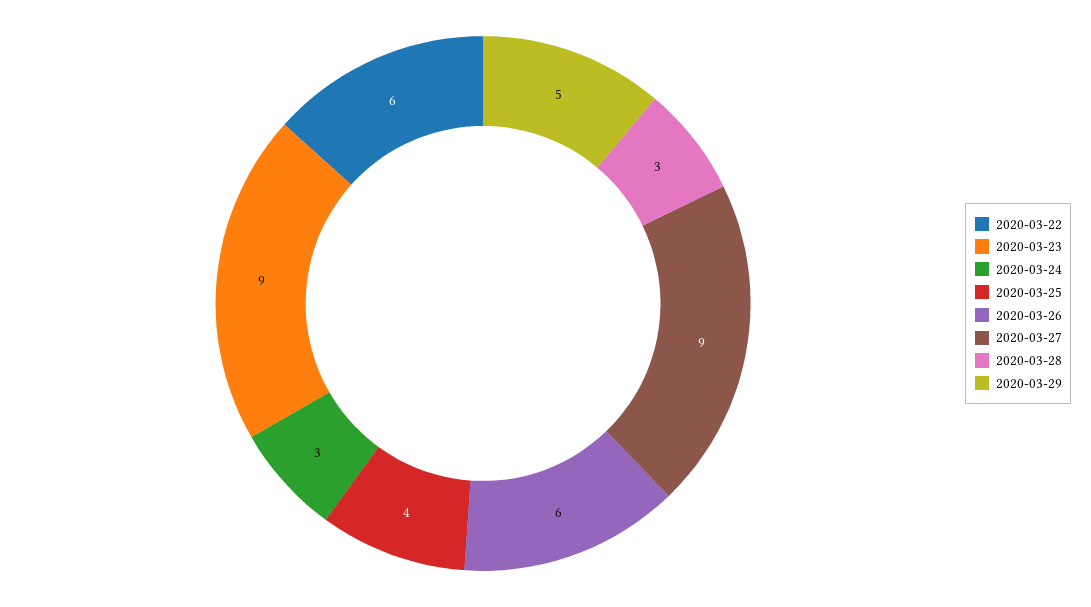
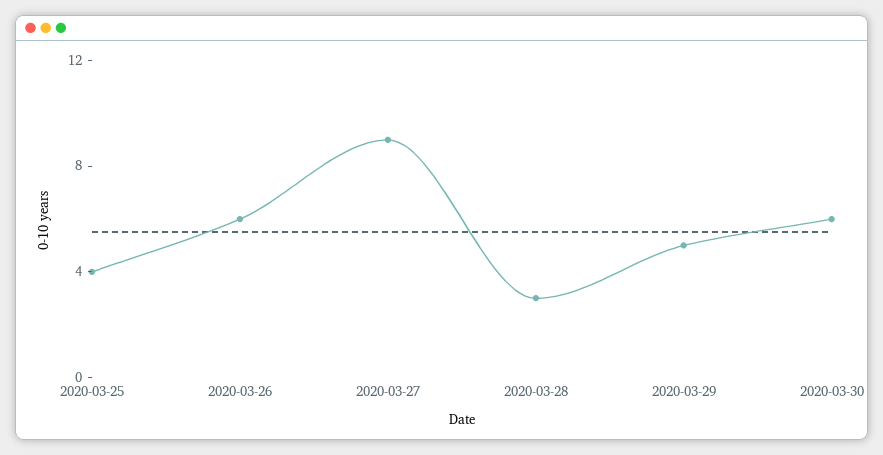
2020-03-22: 6 -> none
2020-03-23: 9 -> none
2020-03-24: 3 -> none
2020-03-30: none -> 6

